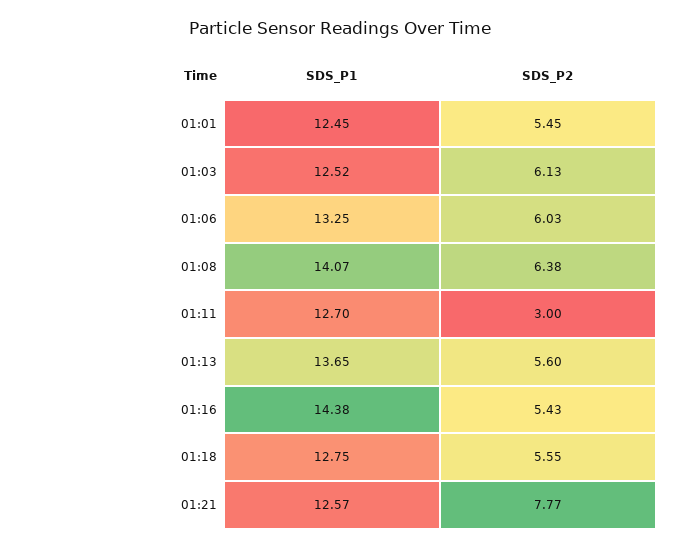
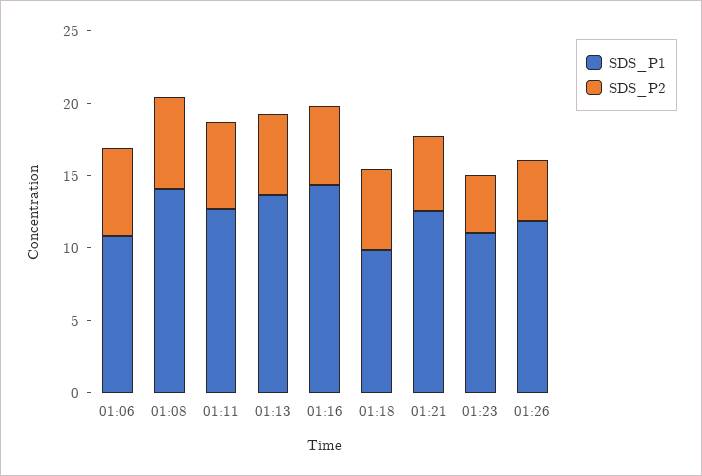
SDS_P1, 01:01: 12.45 -> none
SDS_P2, 01:01: 5.45 -> none
SDS_P1, 01:03: 12.52 -> none
SDS_P2, 01:03: 6.13 -> none
SDS_P1, 01:06: 13.25 -> 11
SDS_P2, 01:11: 3 -> 6
SDS_P1, 01:18: 12.75 -> 10
SDS_P2, 01:21: 7.77 -> 5
SDS_P1, 01:23: none -> 11
SDS_P2, 01:23: none -> 4
SDS_P1, 01:26: none -> 12
SDS_P2, 01:26: none -> 4

